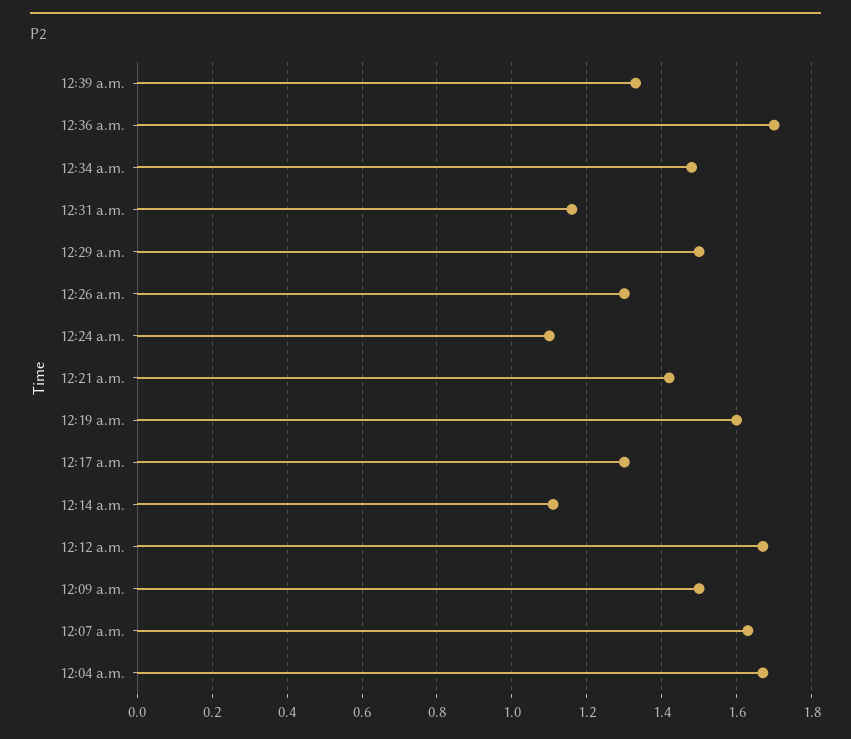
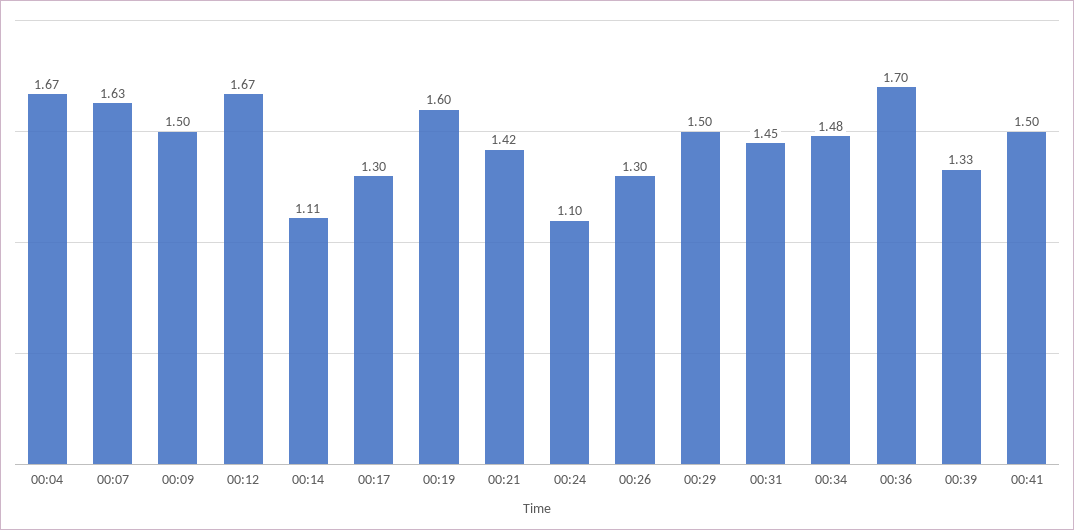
12:31 a.m.: 1.15 -> 1.45
00:41: none -> 1.5

